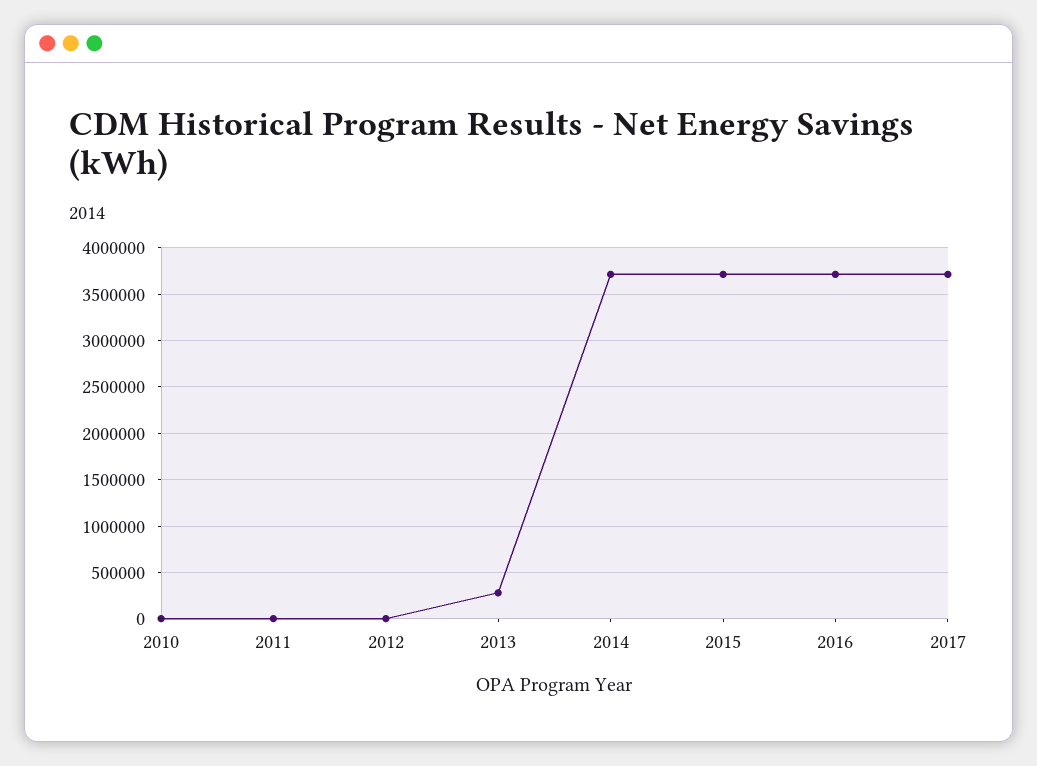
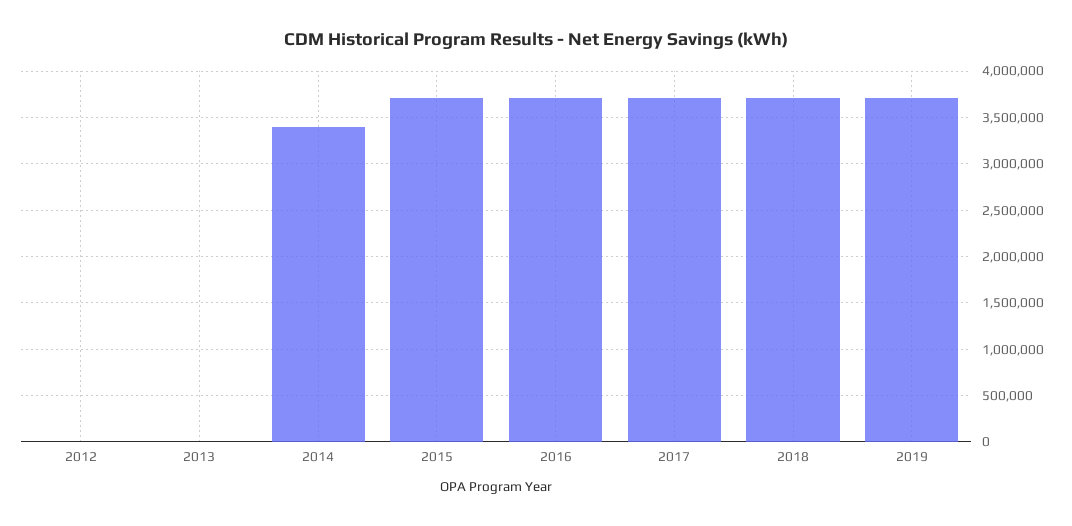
2010: 0 -> none
2011: 0 -> none
2013: 300000 -> 0
2014: 3700000 -> 3400000
2018: none -> 3700000
2019: none -> 3700000

